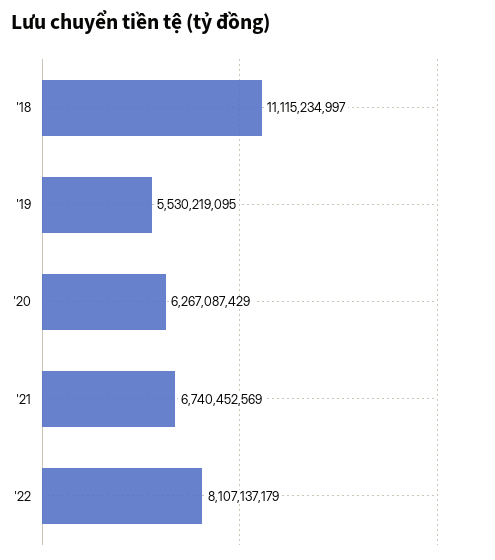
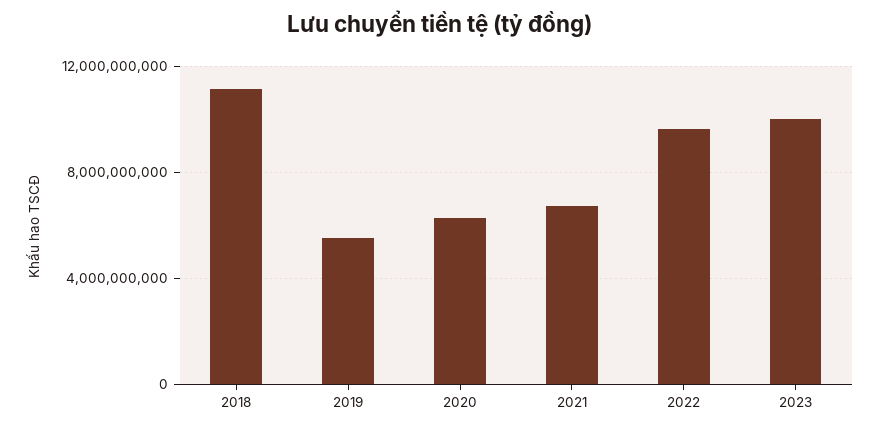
'22: 8107137179 -> 9500000000
2023: none -> 10000000000

